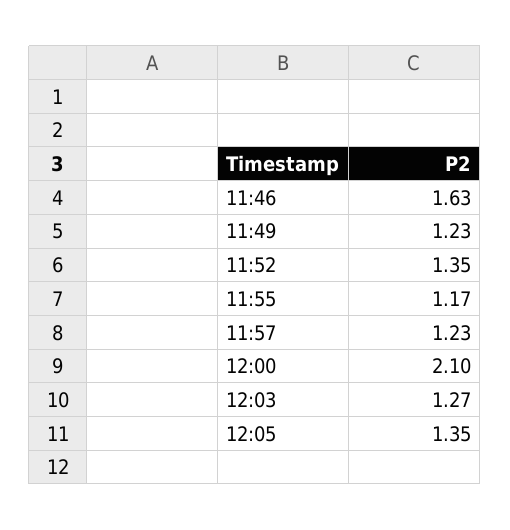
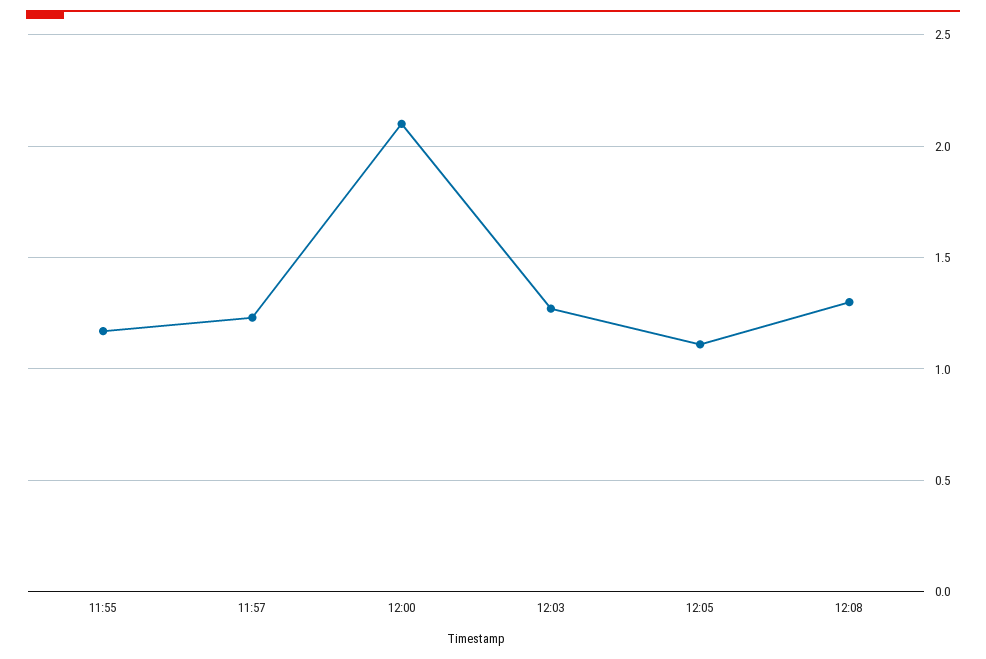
11:46: 1.63 -> none
11:49: 1.23 -> none
11:52: 1.35 -> none
12:05: 1.35 -> 1.1
12:08: none -> 1.3

